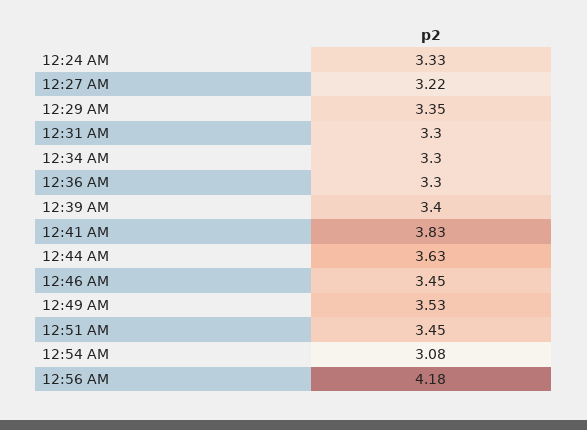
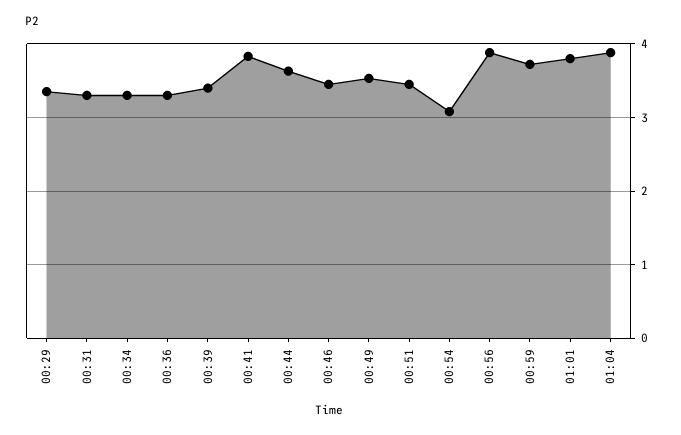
12:24 AM: 3.33 -> none
12:27 AM: 3.22 -> none
12:56 AM: 4.18 -> 3.9
00:59: none -> 3.7
01:01: none -> 3.8
01:04: none -> 3.9

